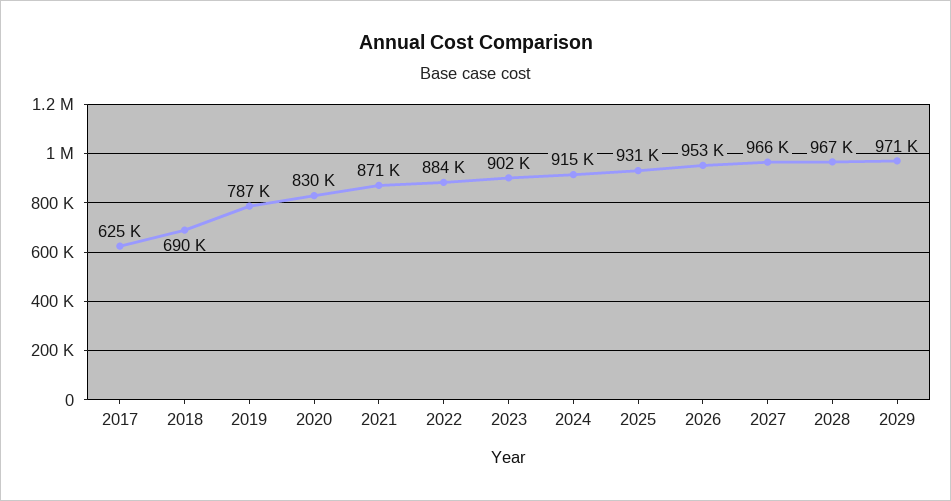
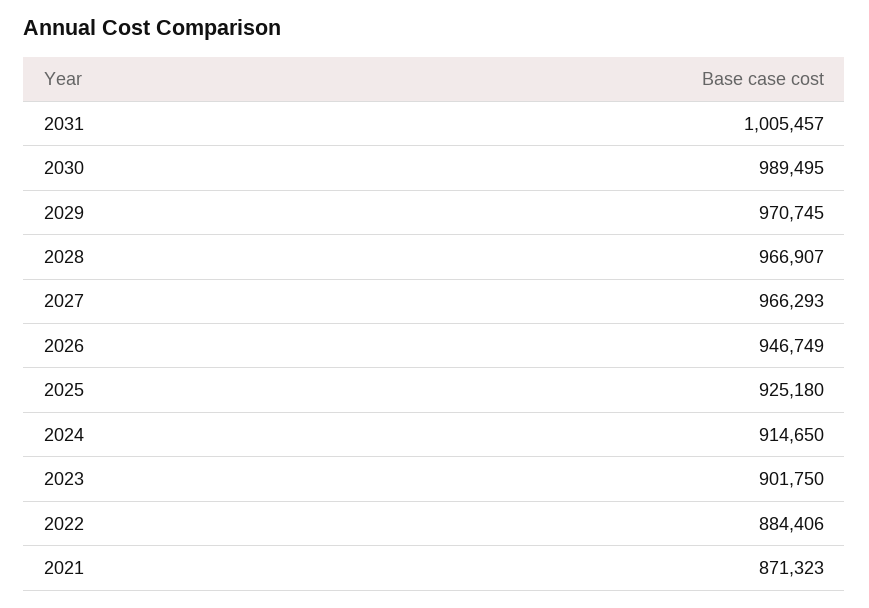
2017: 625000 -> none
2018: 690000 -> none
2019: 787000 -> none
2020: 830000 -> none
2025: 931000 -> 925180
2026: 953000 -> 946749
2031: none -> 1005457
2030: none -> 989495

